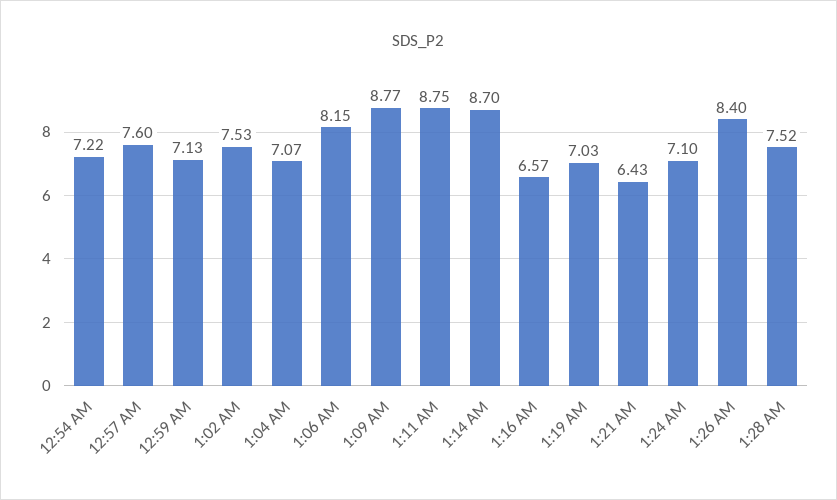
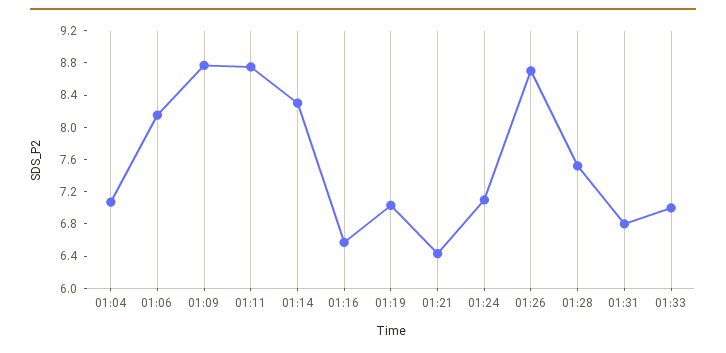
12:54 AM: 7.22 -> none
12:57 AM: 7.6 -> none
12:59 AM: 7.13 -> none
1:02 AM: 7.53 -> none
1:14 AM: 8.7 -> 8.3
1:26 AM: 8.4 -> 8.7
01:31: none -> 6.8
01:33: none -> 7

